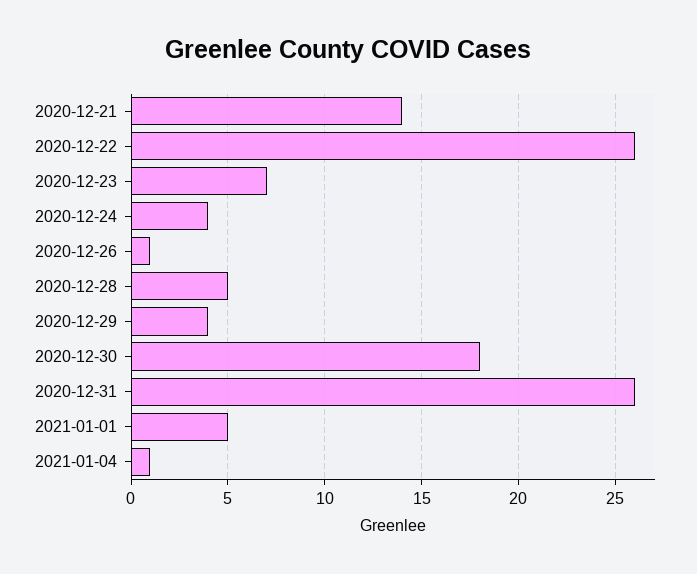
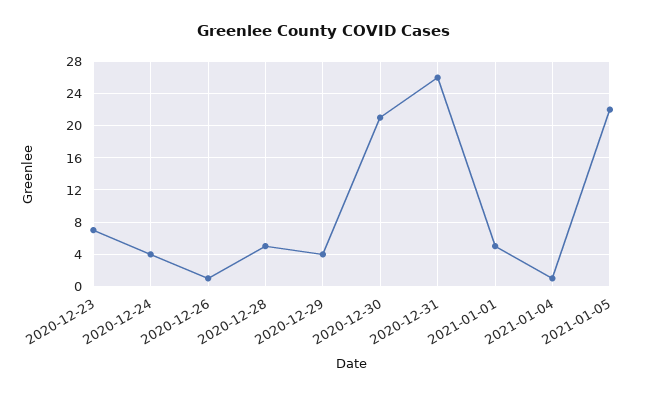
2020-12-21: 14 -> none
2020-12-22: 26 -> none
2020-12-30: 18 -> 21
2021-01-05: none -> 22

